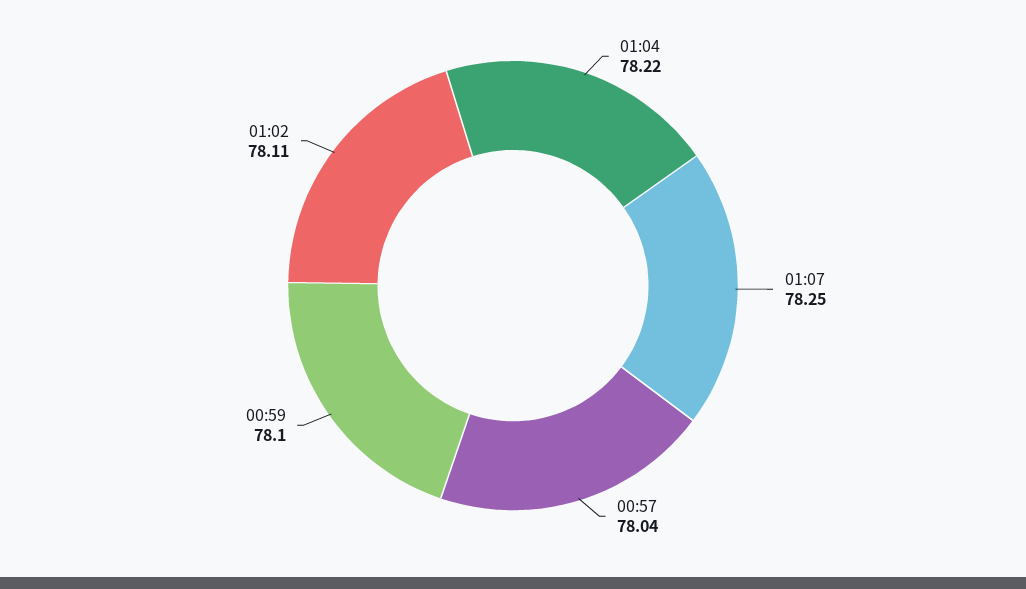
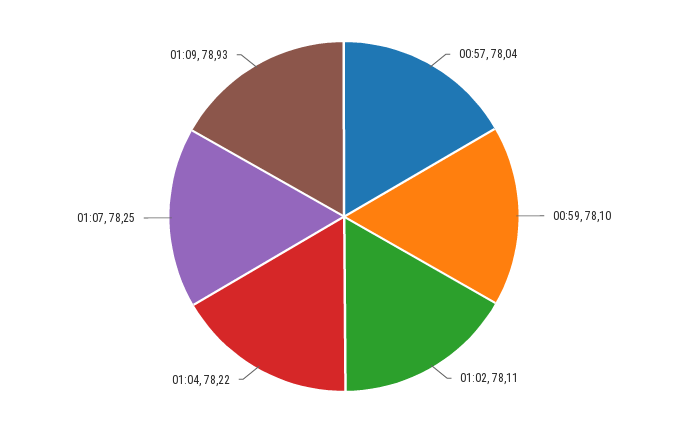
01:09: none -> 78.93

